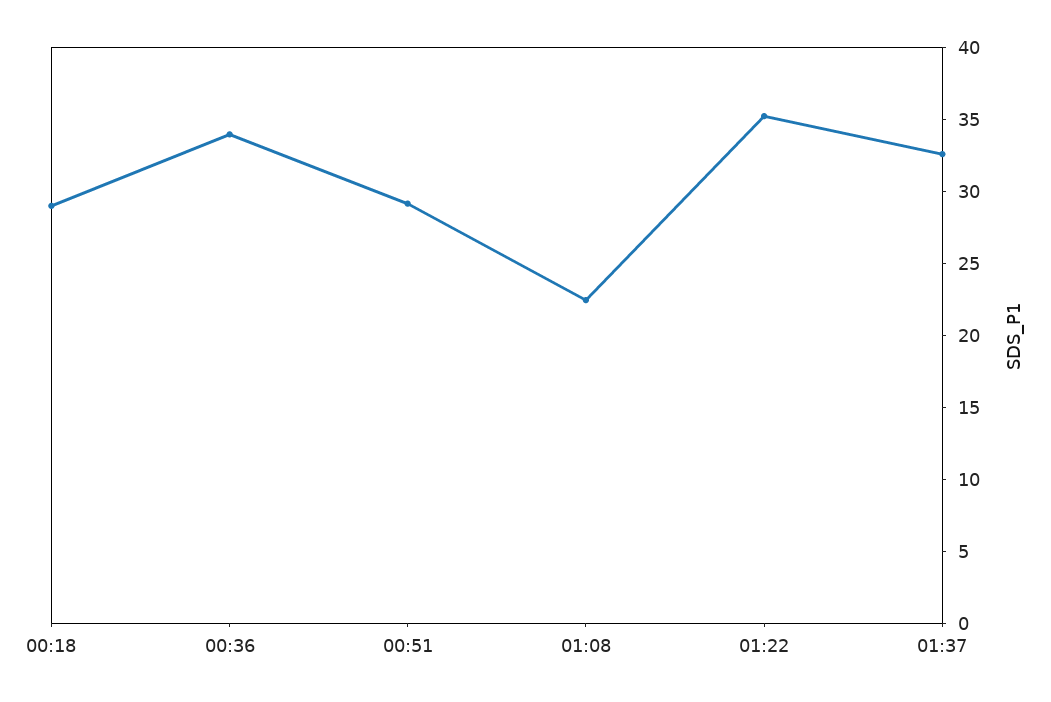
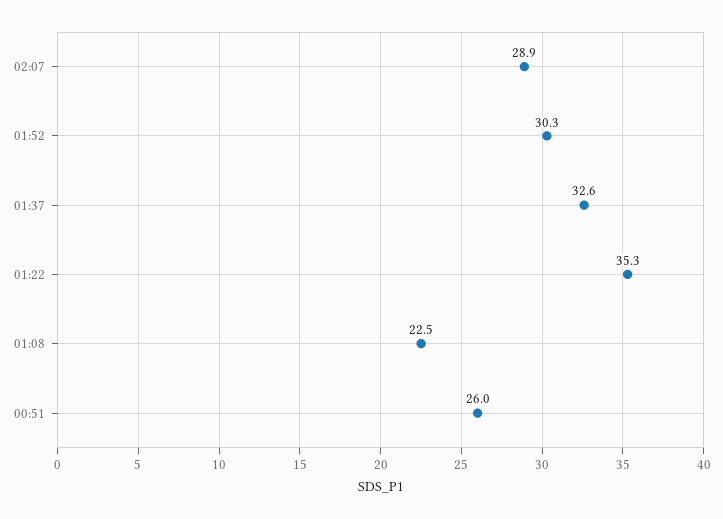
00:18: 29 -> none
00:36: 34 -> none
00:51: 29 -> 26
02:07: none -> 28.9
01:52: none -> 30.3

